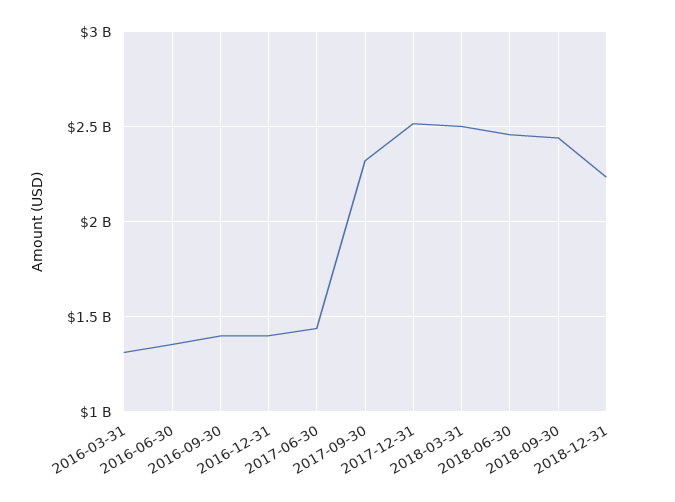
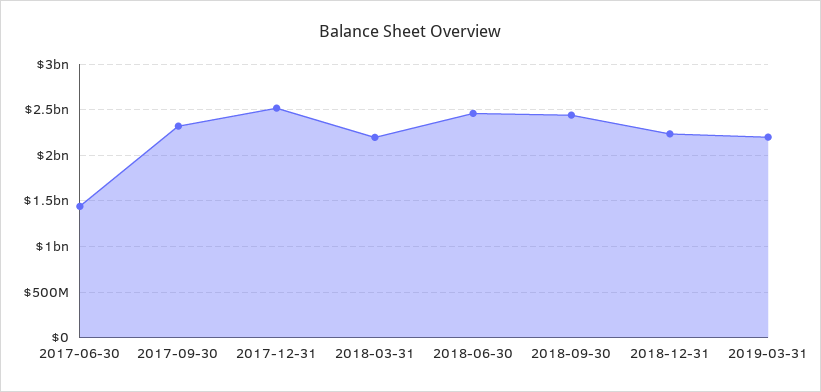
2016-03-31: 1300000000 -> none
2016-06-30: 1350000000 -> none
2016-09-30: 1400000000 -> none
2016-12-31: 1400000000 -> none
2018-03-31: 2500000000 -> 2200000000
2019-03-31: none -> 2200000000

